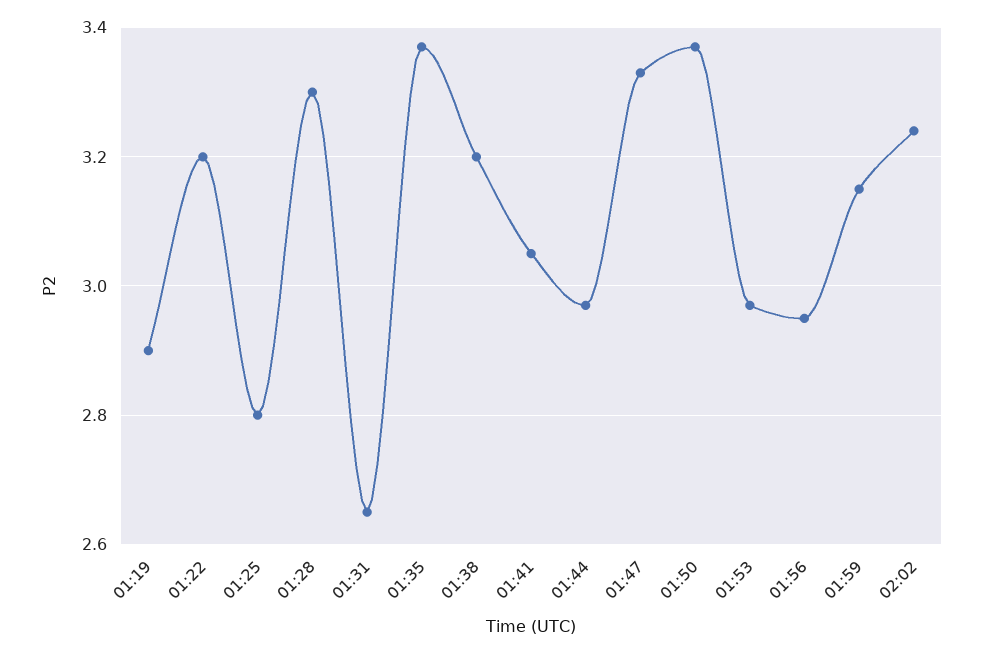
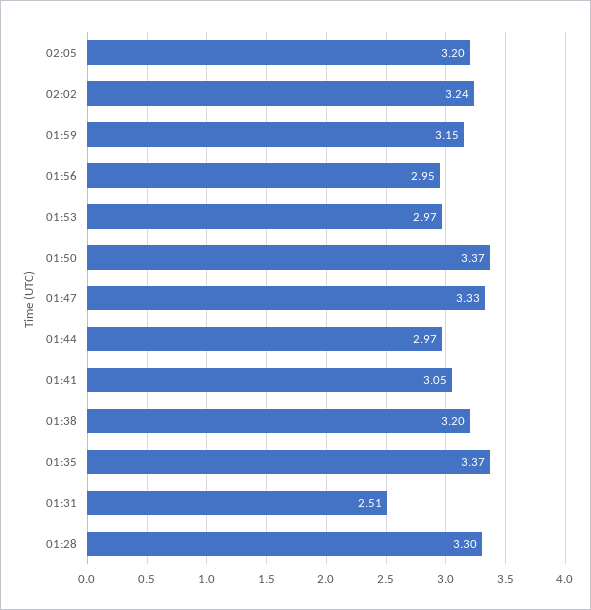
01:19: 2.9 -> none
01:22: 3.2 -> none
01:25: 2.8 -> none
01:31: 2.65 -> 2.51
02:05: none -> 3.2

